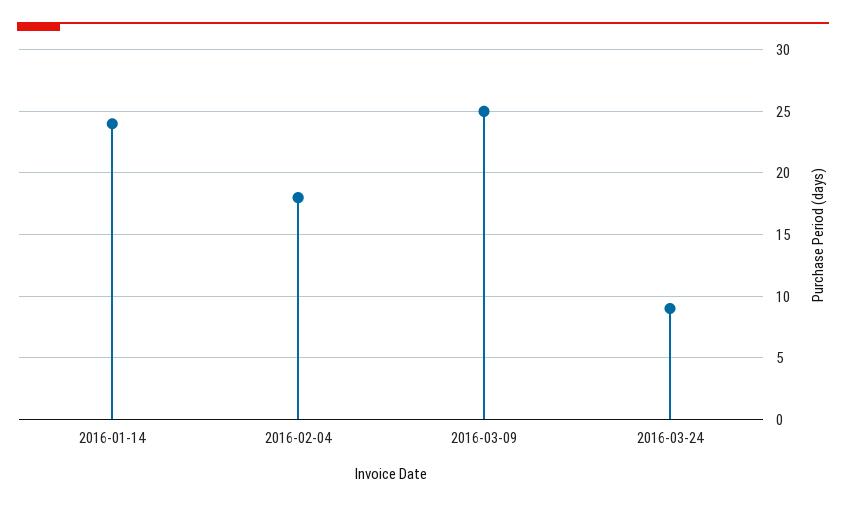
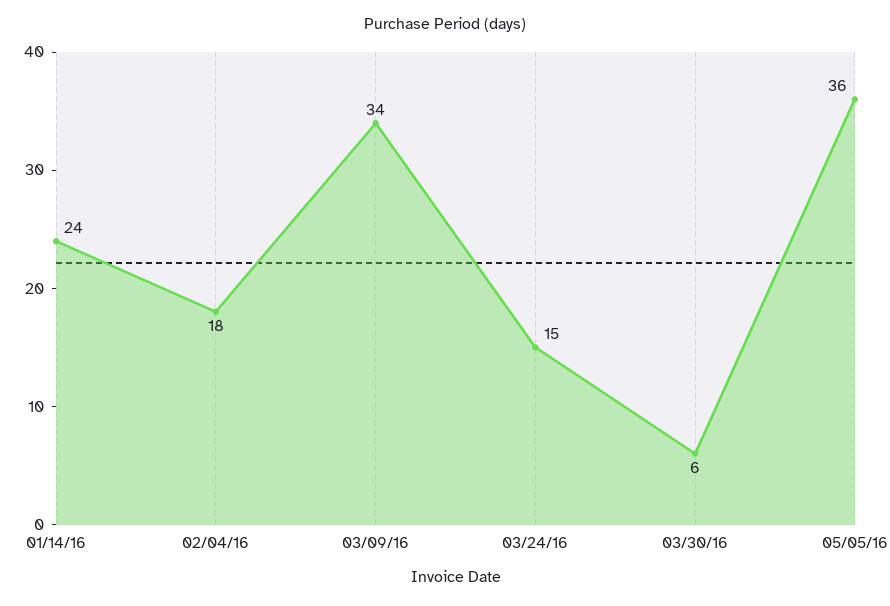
2016-03-09: 25 -> 34
2016-03-24: 9 -> 15
03/30/16: none -> 6
05/05/16: none -> 36

